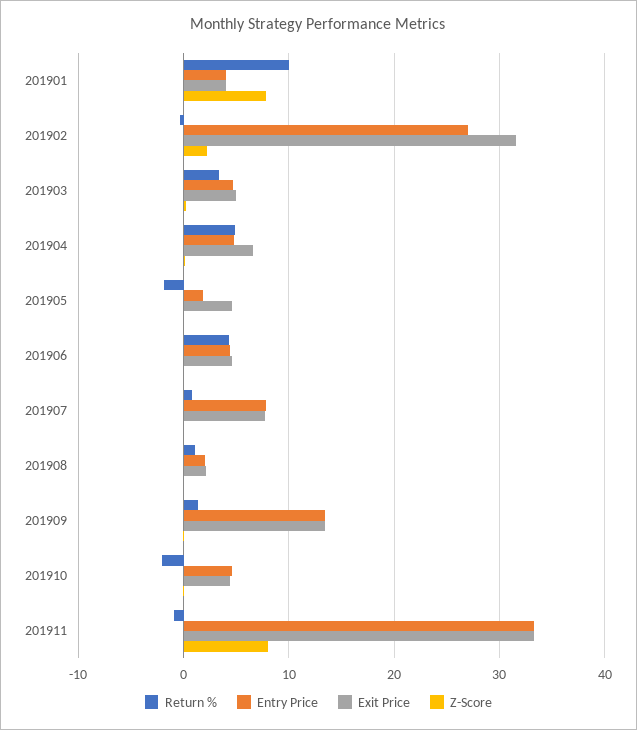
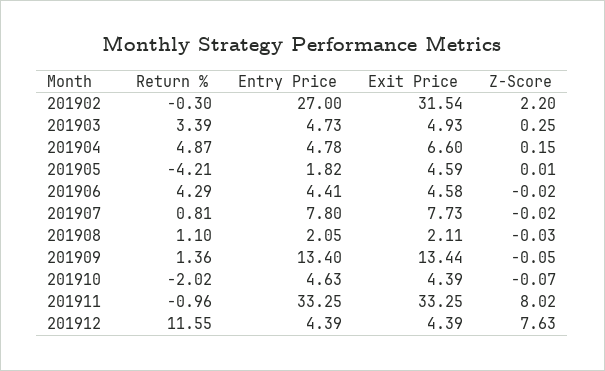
Return %, 201901: 10 -> none
Entry Price, 201901: 4 -> none
Exit Price, 201901: 4 -> none
Z-Score, 201901: 8 -> none
Return %, 201905: -2 -> -4.21
Return %, 201912: none -> 11.55
Entry Price, 201912: none -> 4.39
Exit Price, 201912: none -> 4.39
Z-Score, 201912: none -> 7.63

